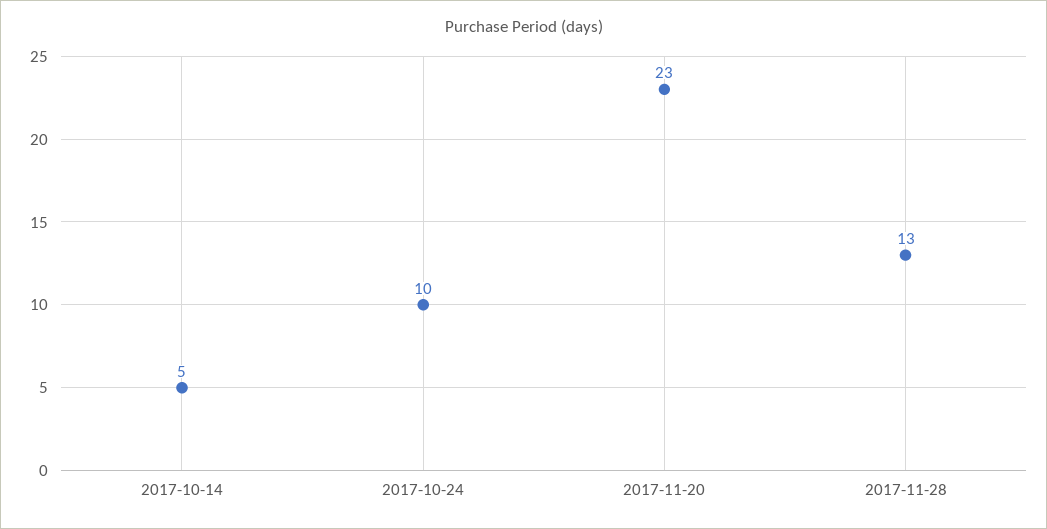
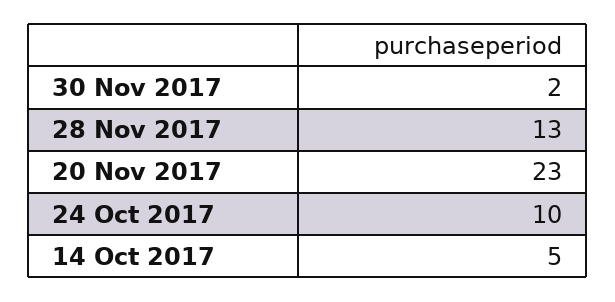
30 Nov 2017: none -> 2

